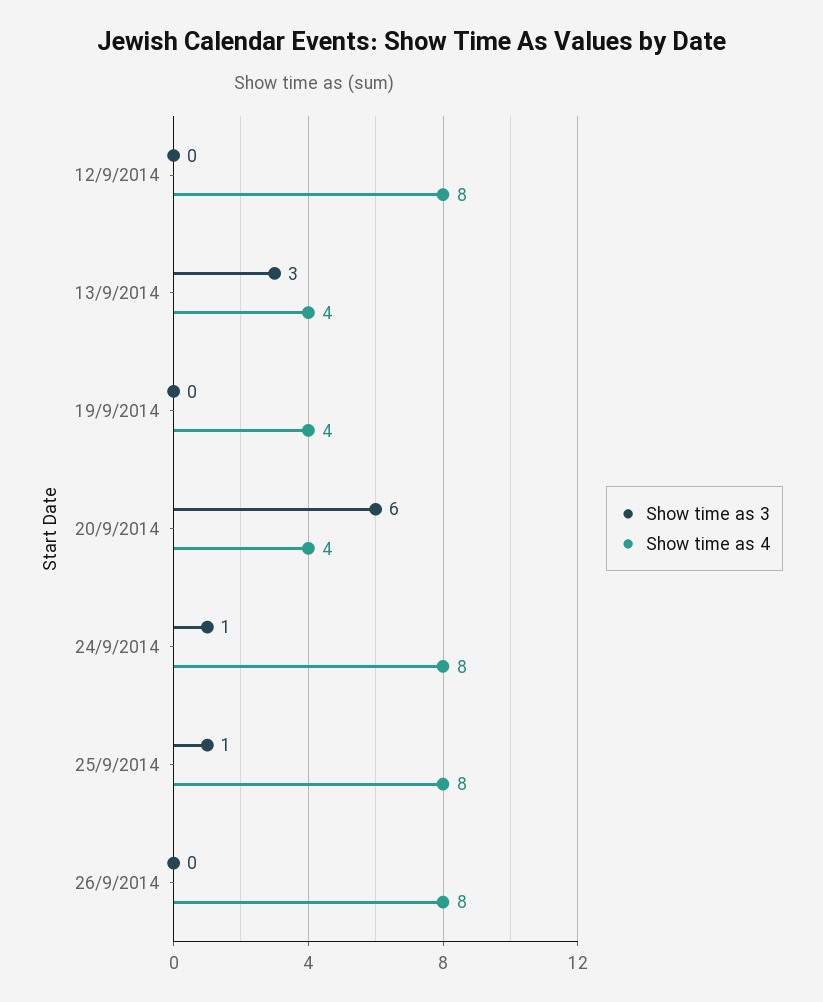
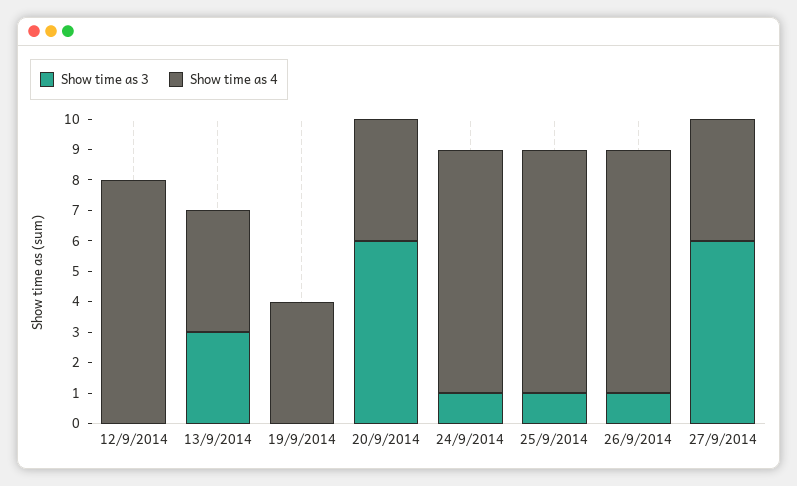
Show time as 3, 26/9/2014: 0 -> 1
Show time as 3, 27/9/2014: none -> 6
Show time as 4, 27/9/2014: none -> 4

